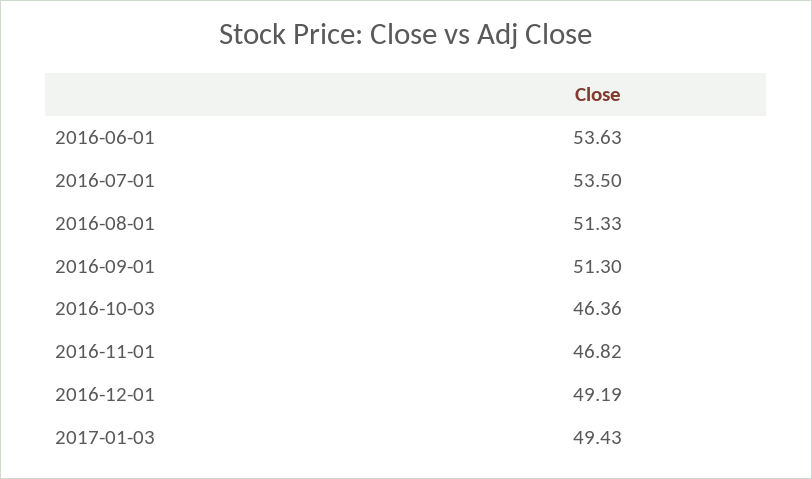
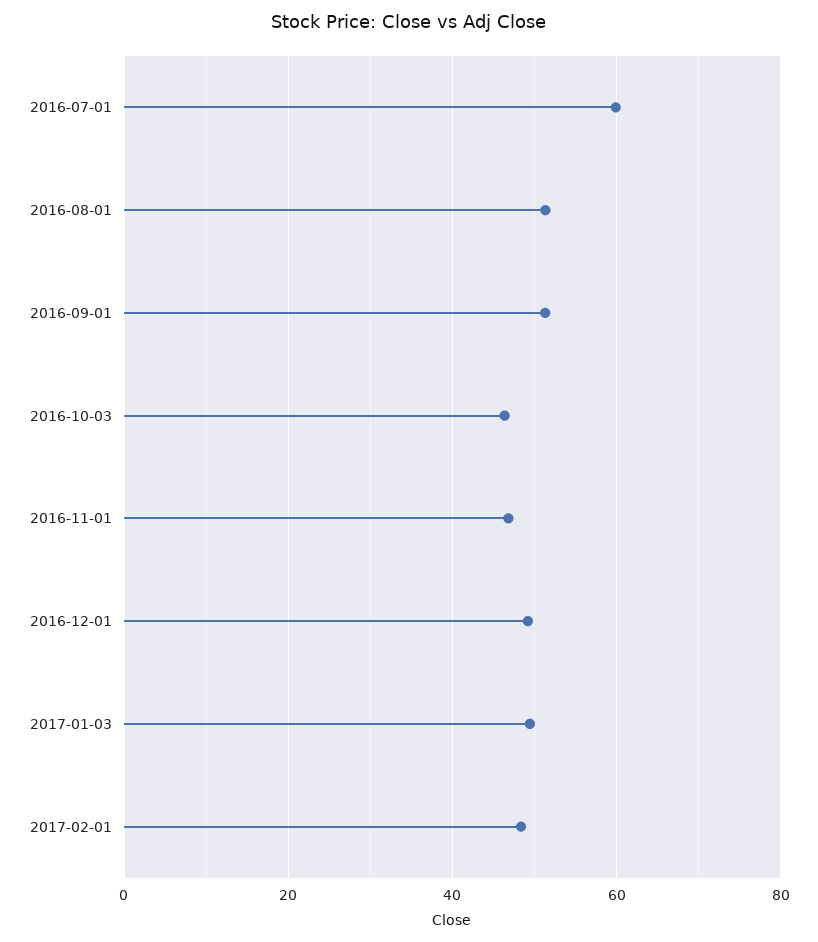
2016-06-01: 53.63 -> none
2016-07-01: 53.5 -> 60
2017-02-01: none -> 48

